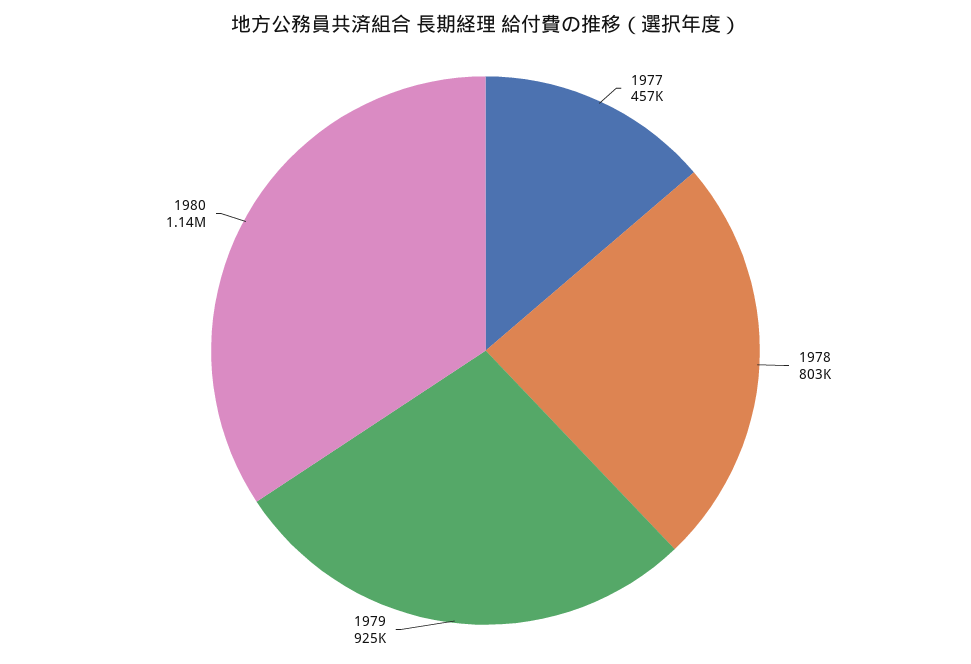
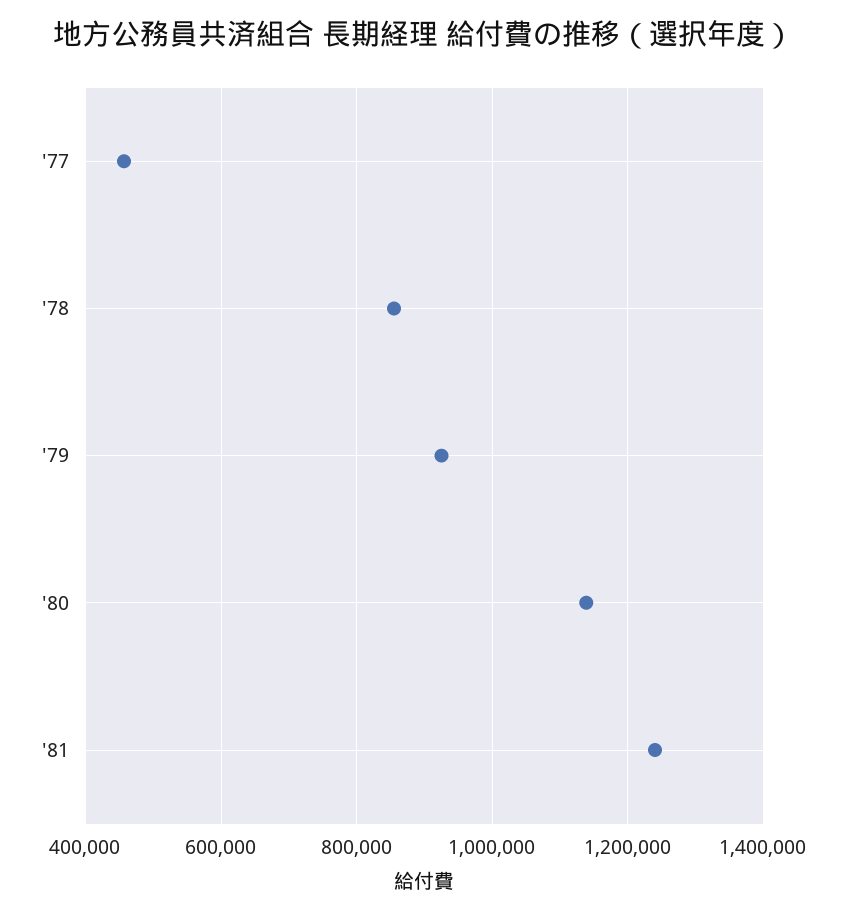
1978: 803000 -> 860000
'81: none -> 1240000

